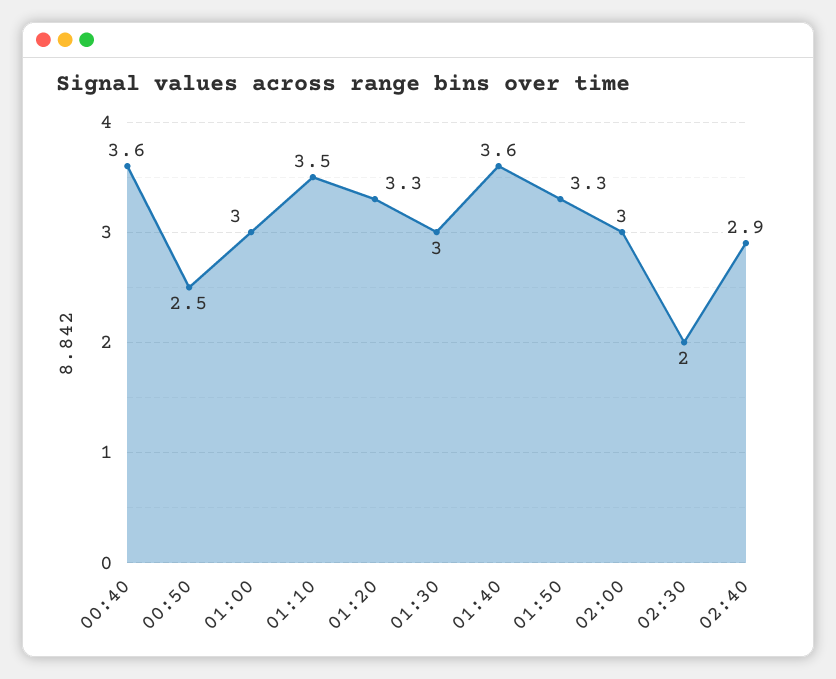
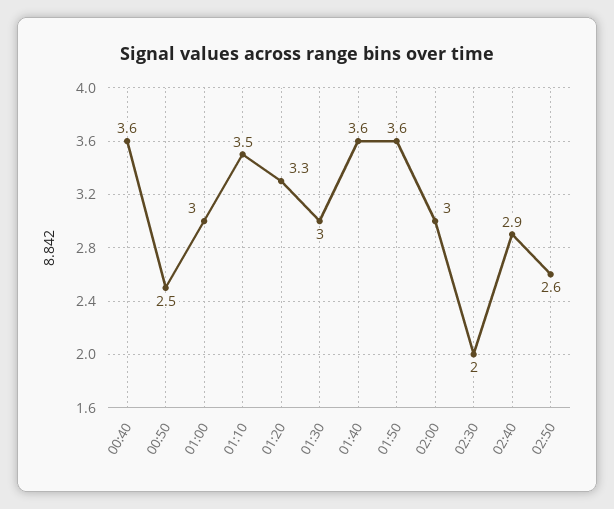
01:50: 3.3 -> 3.6
02:50: none -> 2.6

